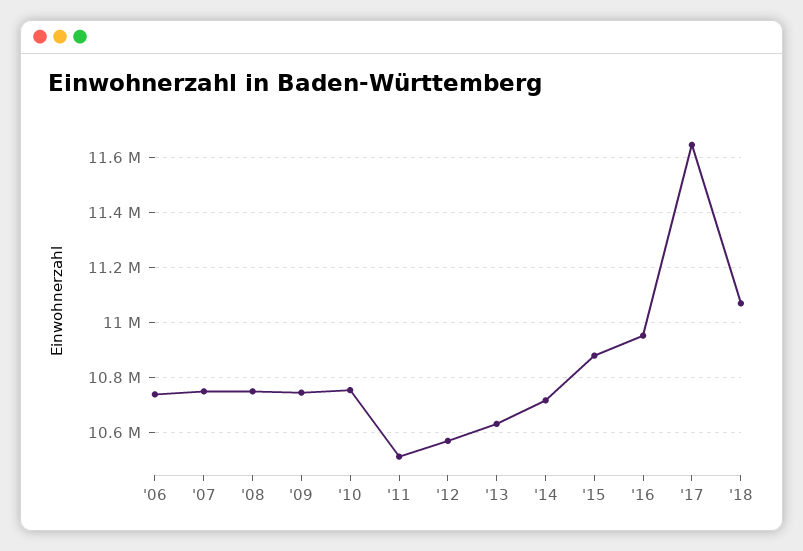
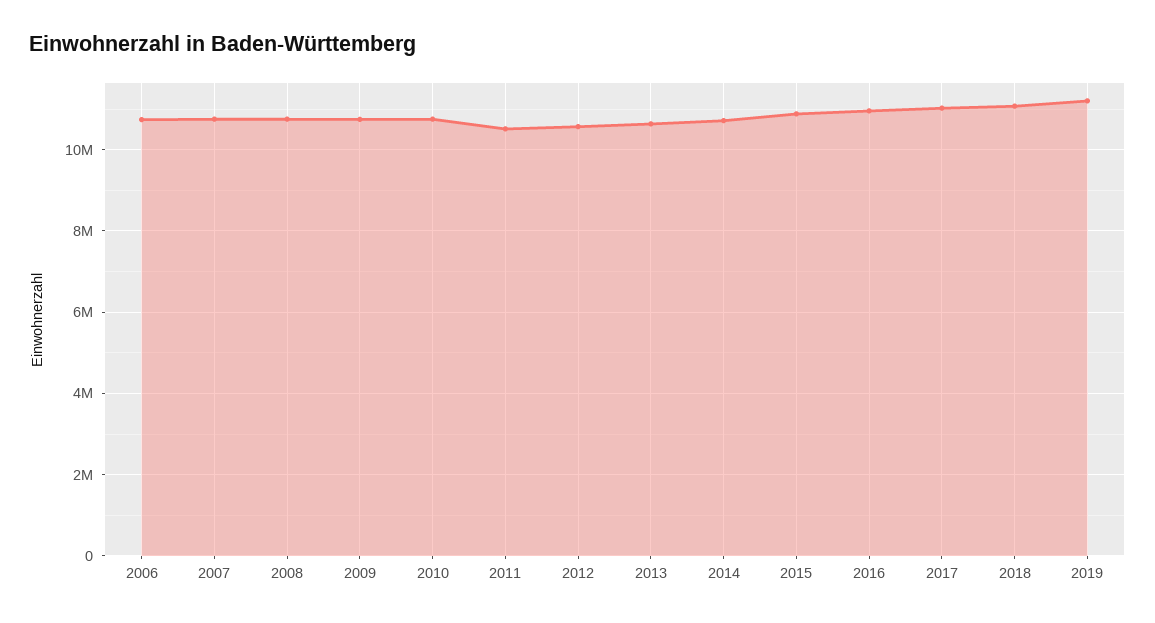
'17: 11650000 -> 11000000
2019: none -> 11200000

